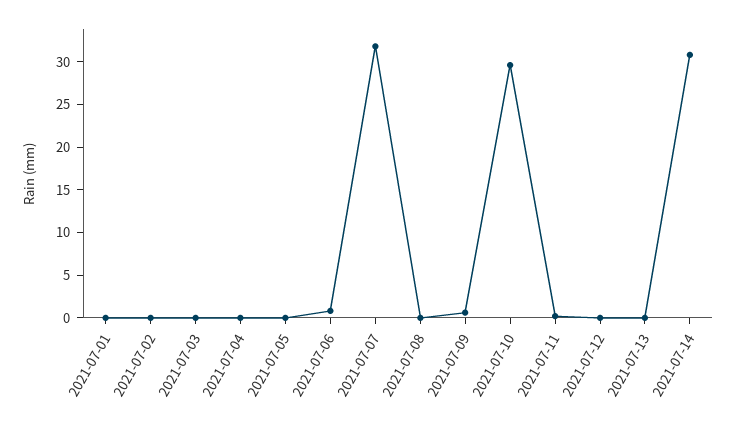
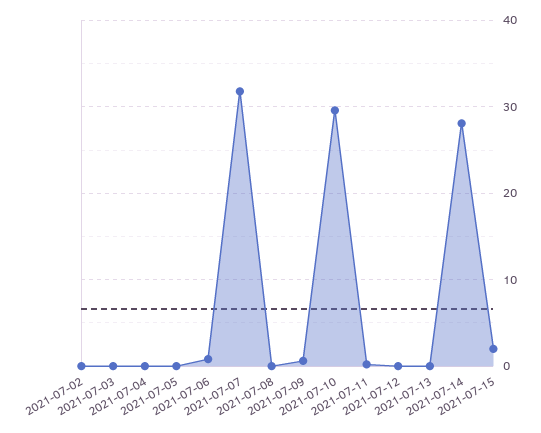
2021-07-01: 0 -> none
2021-07-14: 31 -> 28
2021-07-15: none -> 2

